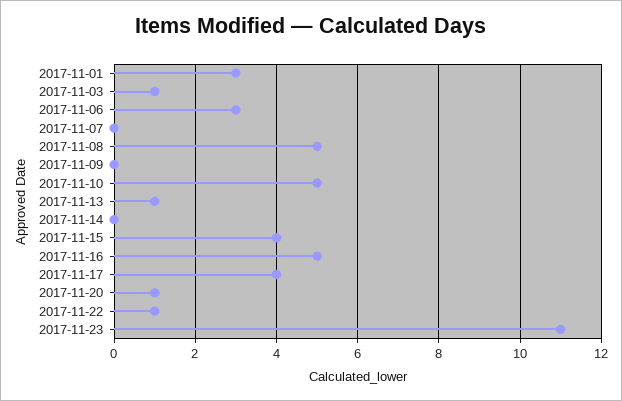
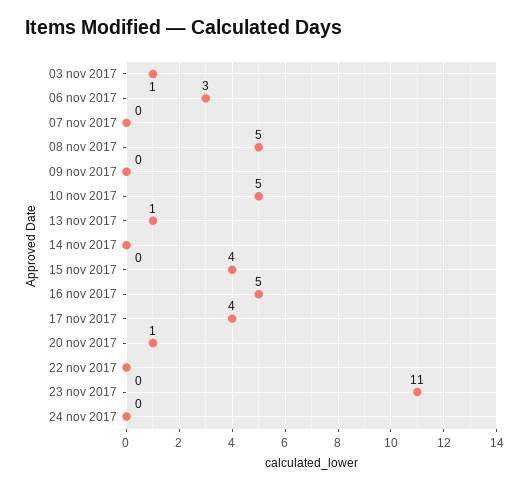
2017-11-01: 3 -> none
2017-11-22: 1 -> 0
24 nov 2017: none -> 0

